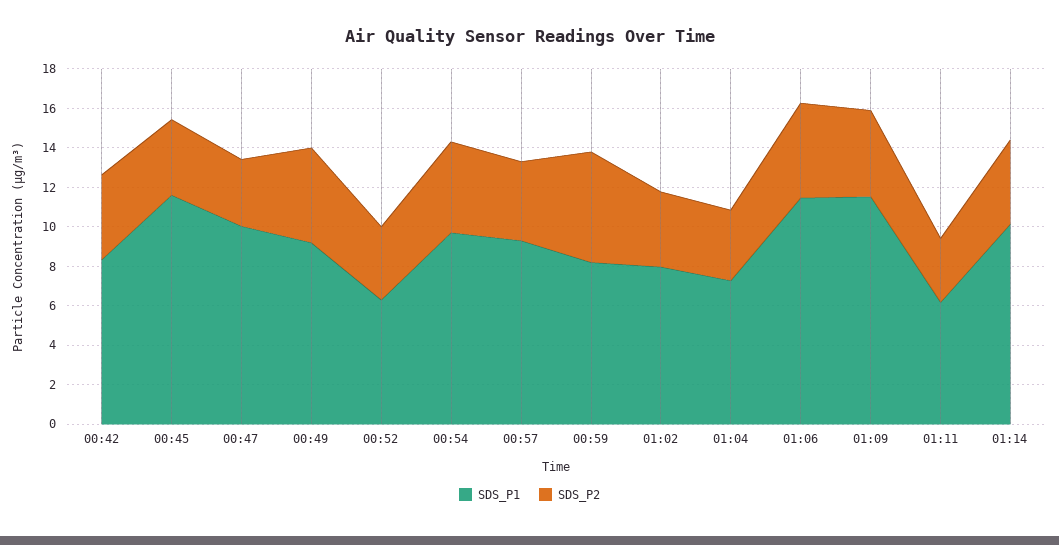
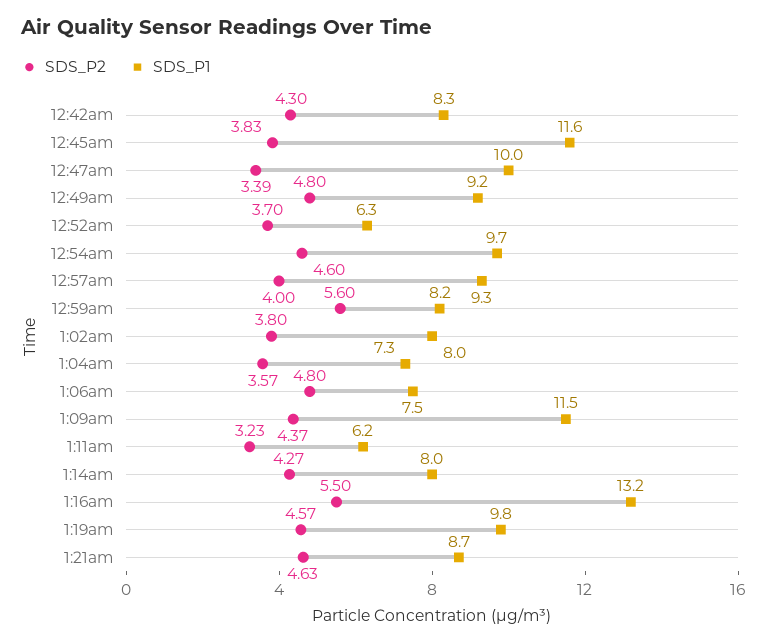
SDS_P1, 01:06: 11.5 -> 7.5
SDS_P1, 01:14: 10 -> 8
SDS_P2, 1:16am: none -> 5.5
SDS_P1, 1:16am: none -> 13.2
SDS_P2, 1:19am: none -> 4.57
SDS_P1, 1:19am: none -> 9.8
SDS_P2, 1:21am: none -> 4.63
SDS_P1, 1:21am: none -> 8.7

